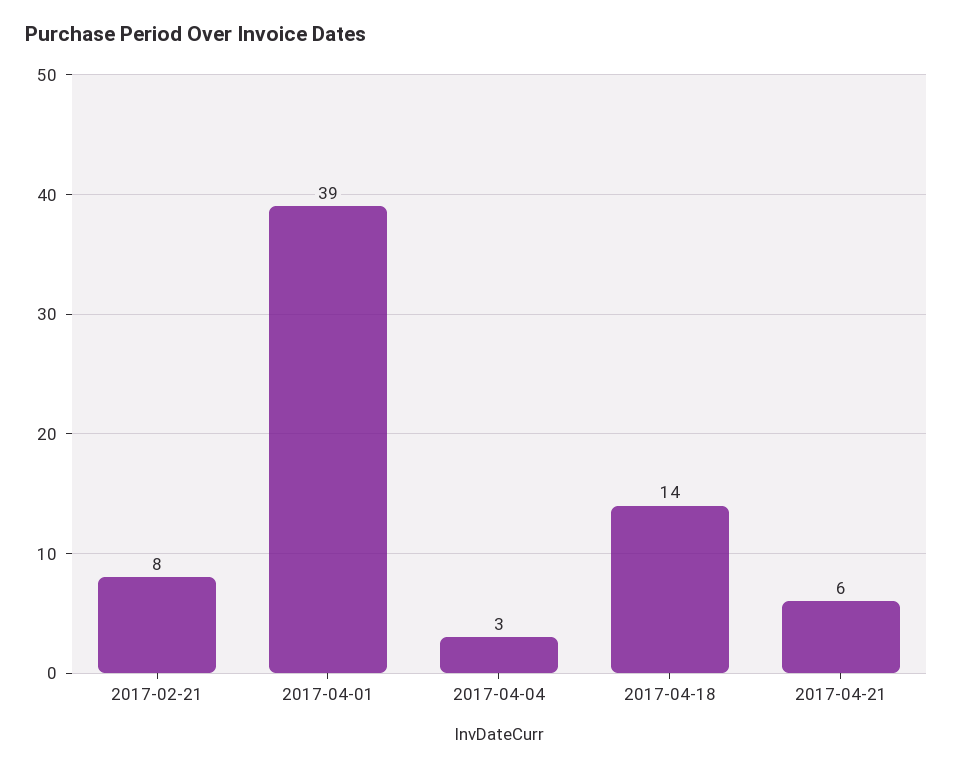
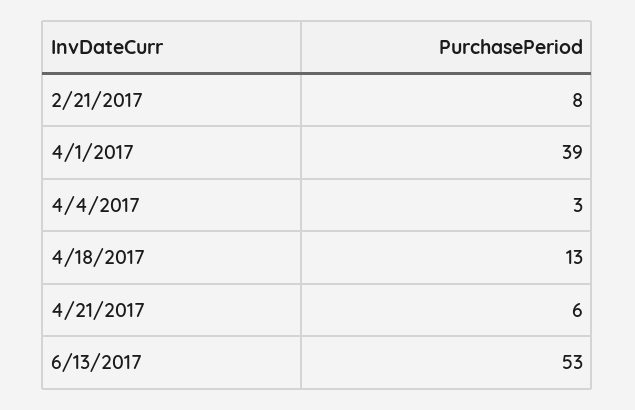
2017-04-18: 14 -> 13
6/13/2017: none -> 53

